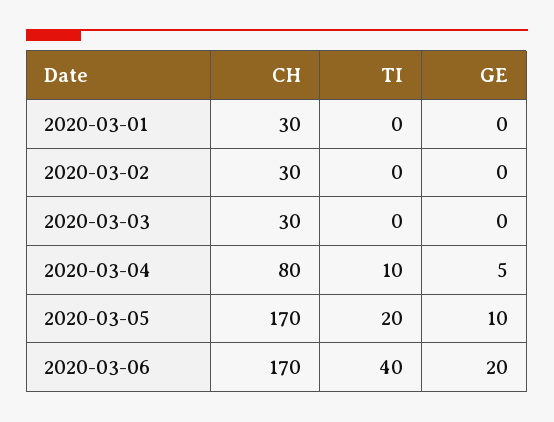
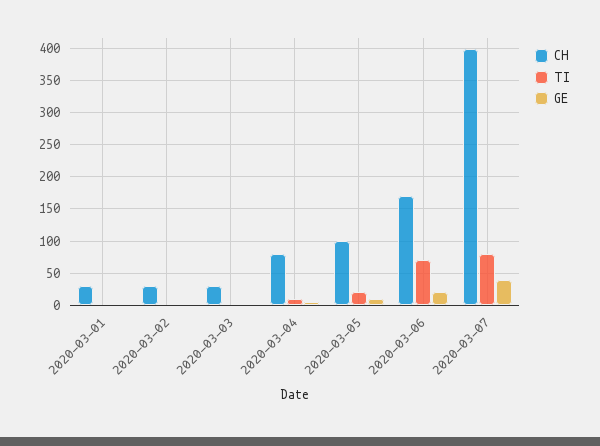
CH, 2020-03-05: 170 -> 100
TI, 2020-03-06: 40 -> 70
CH, 2020-03-07: none -> 400
TI, 2020-03-07: none -> 80
GE, 2020-03-07: none -> 40

